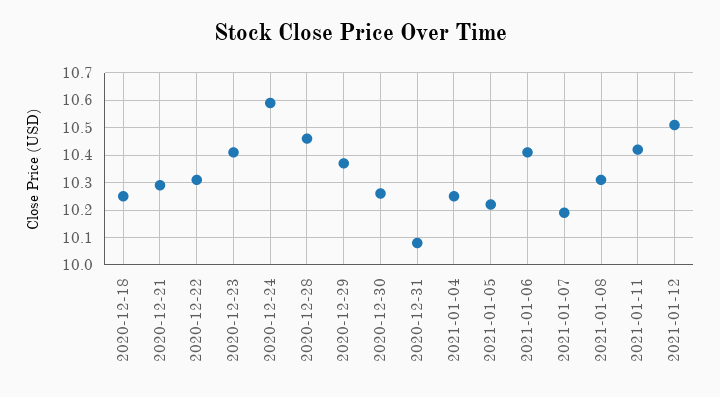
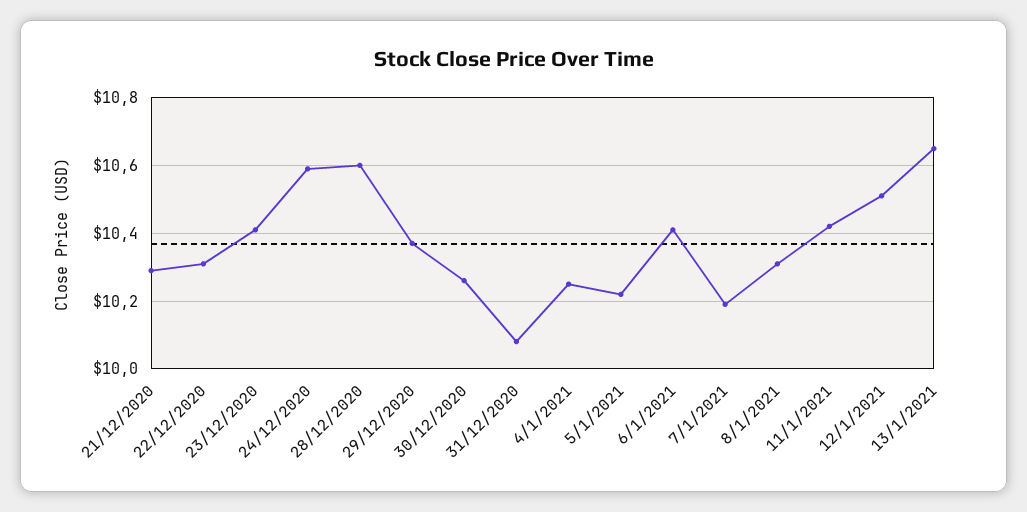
2020-12-18: 10.25 -> none
2020-12-28: 10.45 -> 10.6
13/1/2021: none -> 10.65

